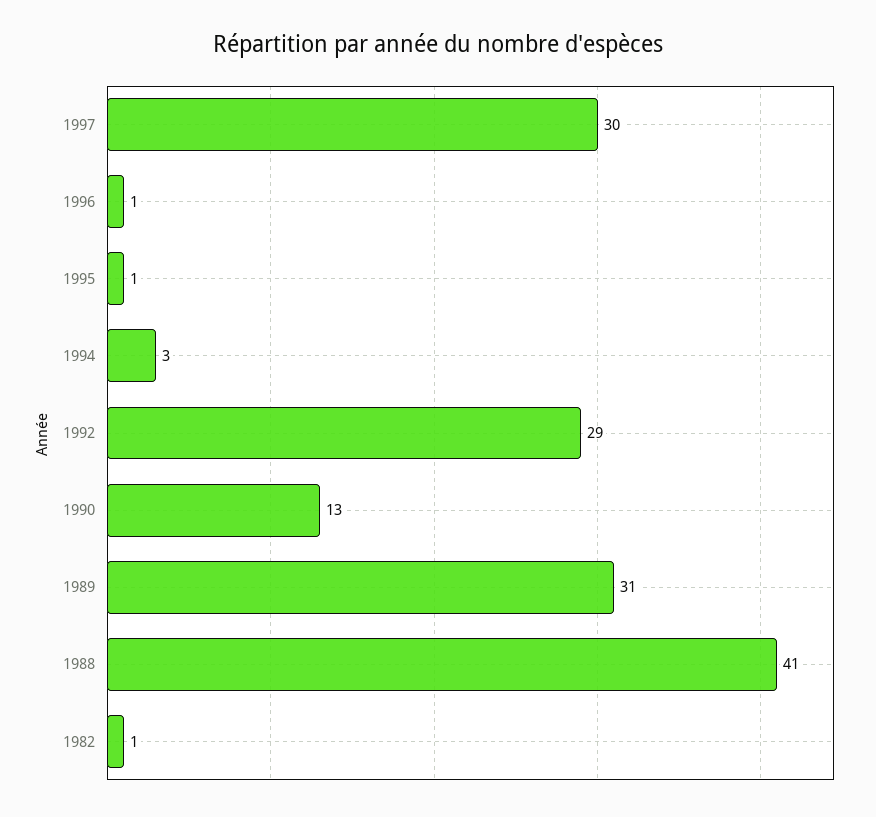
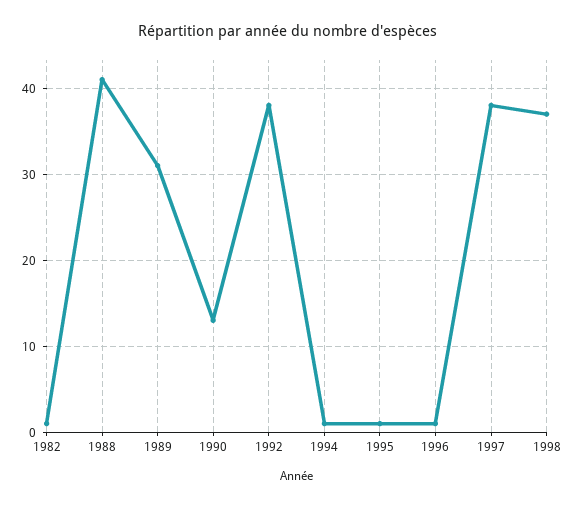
1997: 30 -> 38
1994: 3 -> 1
1992: 29 -> 38
1998: none -> 37

